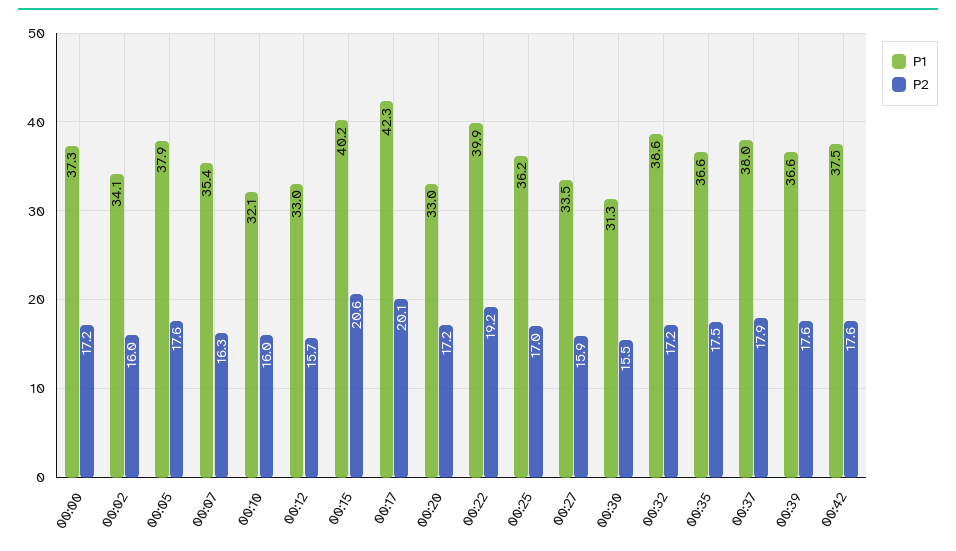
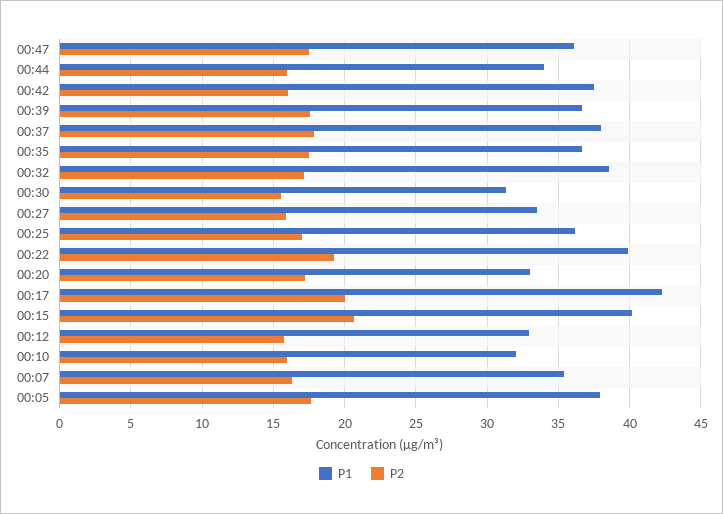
P1, 00:00: 37.3 -> none
P2, 00:00: 17.2 -> none
P1, 00:02: 34.1 -> none
P2, 00:02: 16 -> none
P2, 00:42: 17.6 -> 16
P1, 00:47: none -> 36
P2, 00:47: none -> 17.5
P1, 00:44: none -> 34
P2, 00:44: none -> 16

